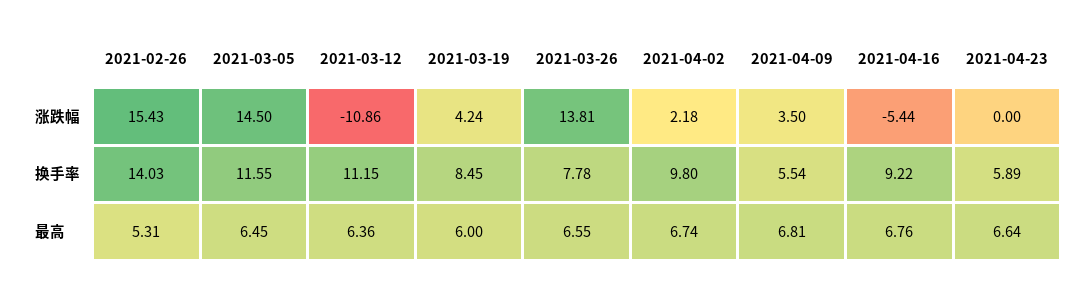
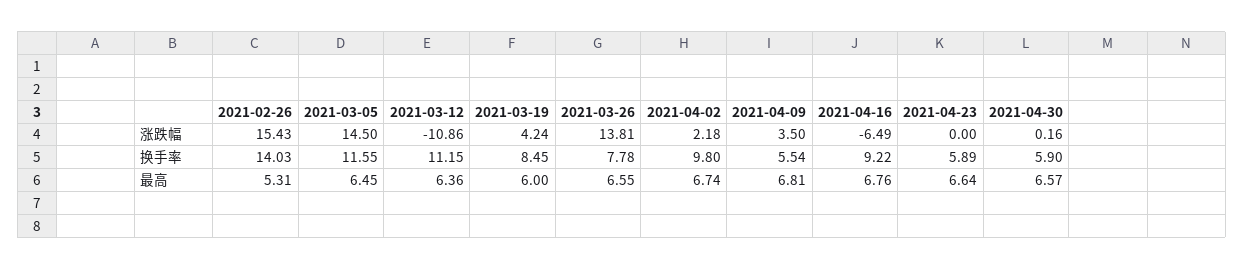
2021-04-16, 涨跌幅: -5.44 -> -6.49
2021-04-30, 涨跌幅: none -> 0.16
2021-04-30, 换手率: none -> 5.9
2021-04-30, 最高: none -> 6.57

